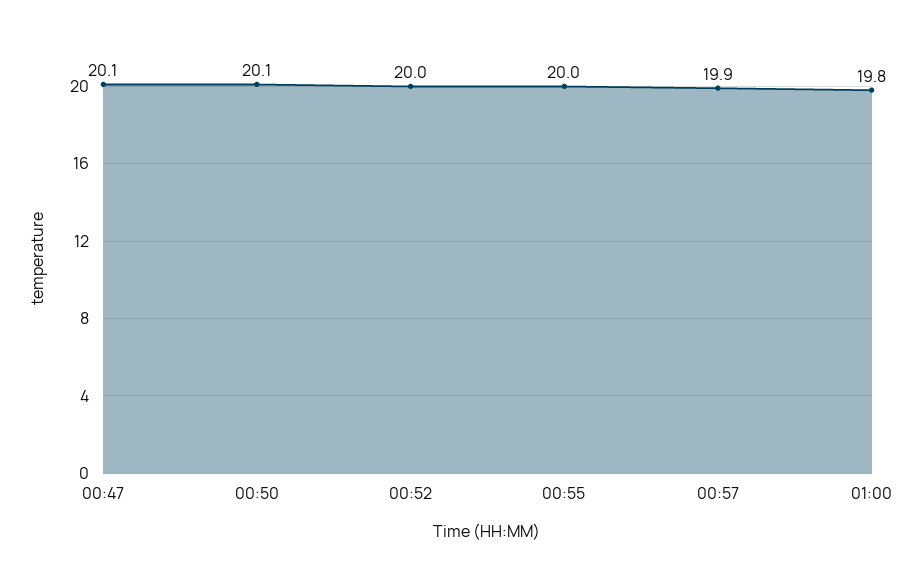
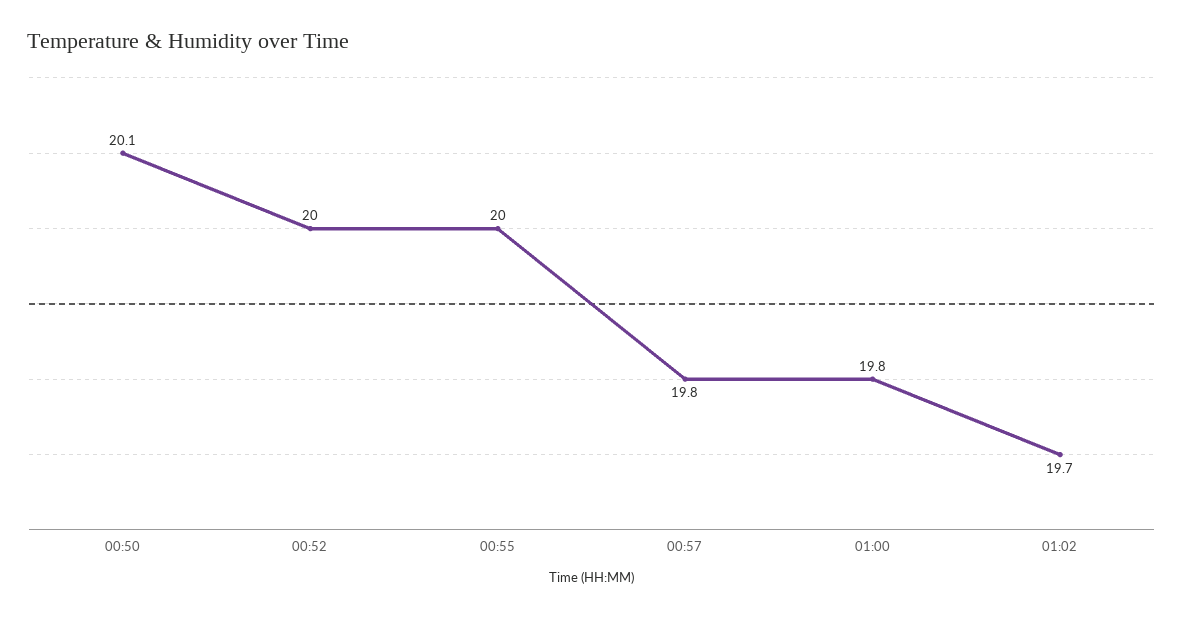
00:47: 20.1 -> none
00:57: 19.9 -> 19.8
01:02: none -> 19.7

